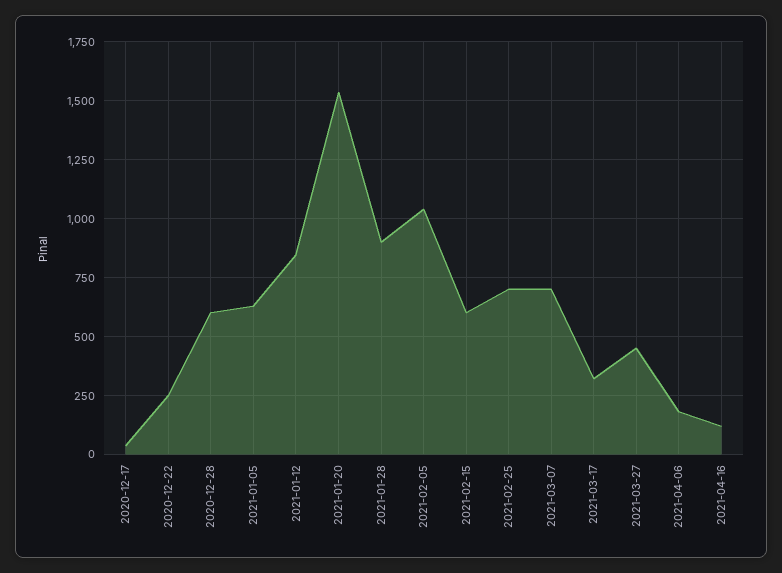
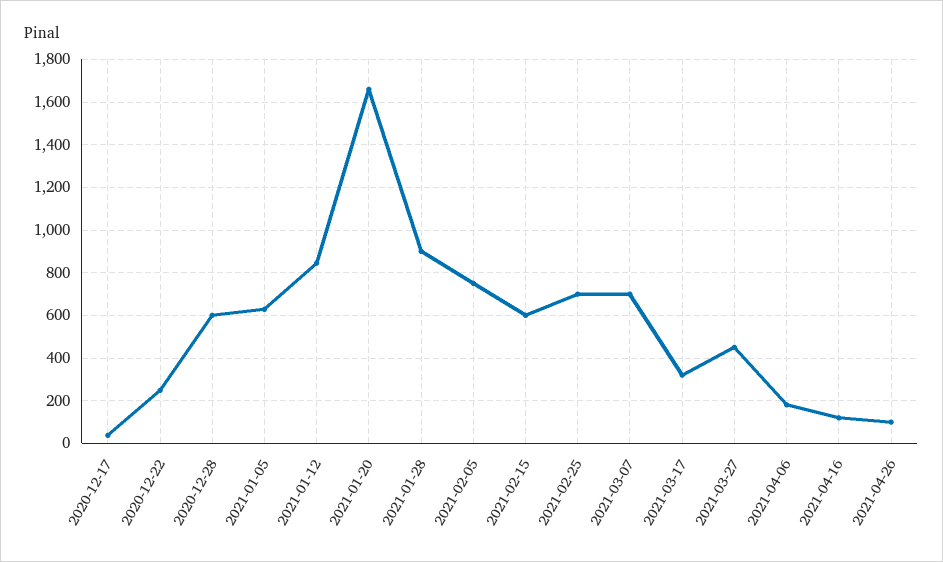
2021-01-20: 1550 -> 1650
2021-02-05: 1050 -> 750
2021-04-26: none -> 100

